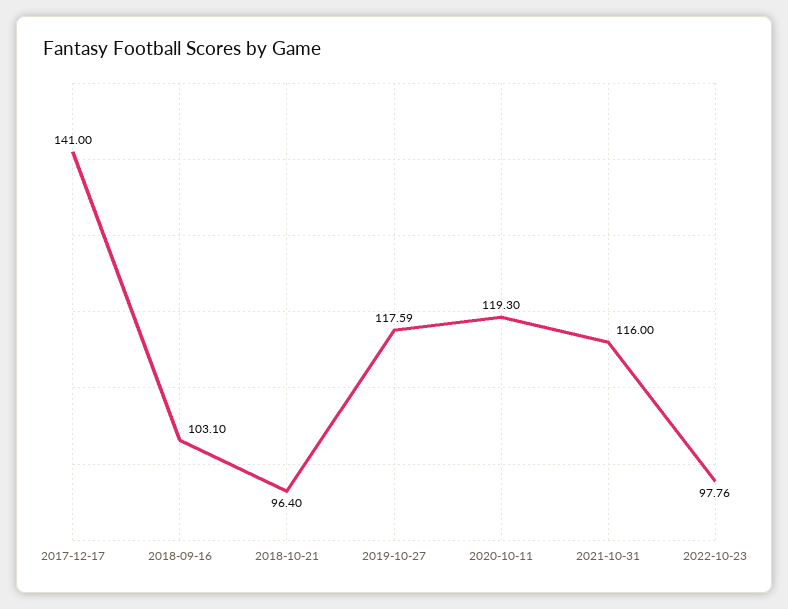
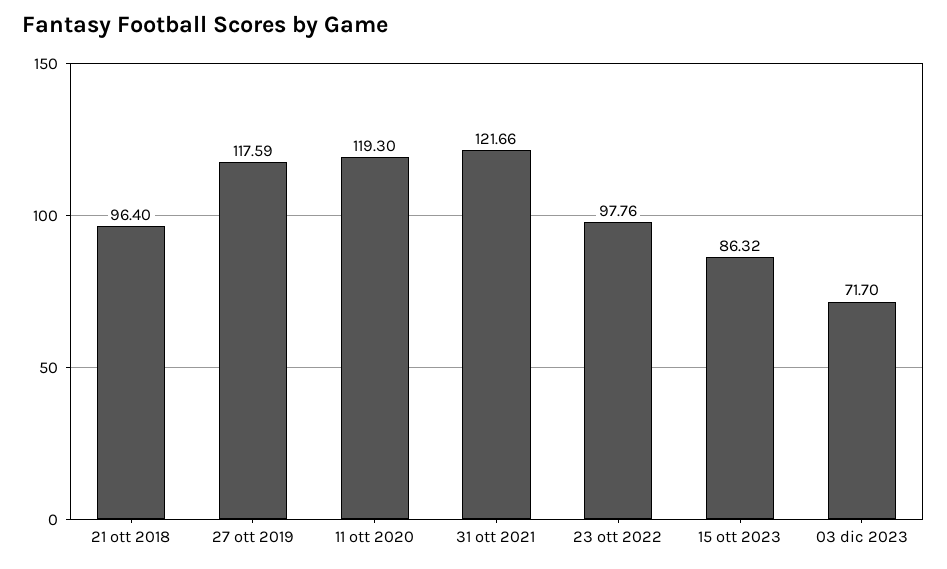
2017-12-17: 141 -> none
2018-09-16: 103.1 -> none
2021-10-31: 116 -> 121.66
15 ott 2023: none -> 86.32
03 dic 2023: none -> 71.7

